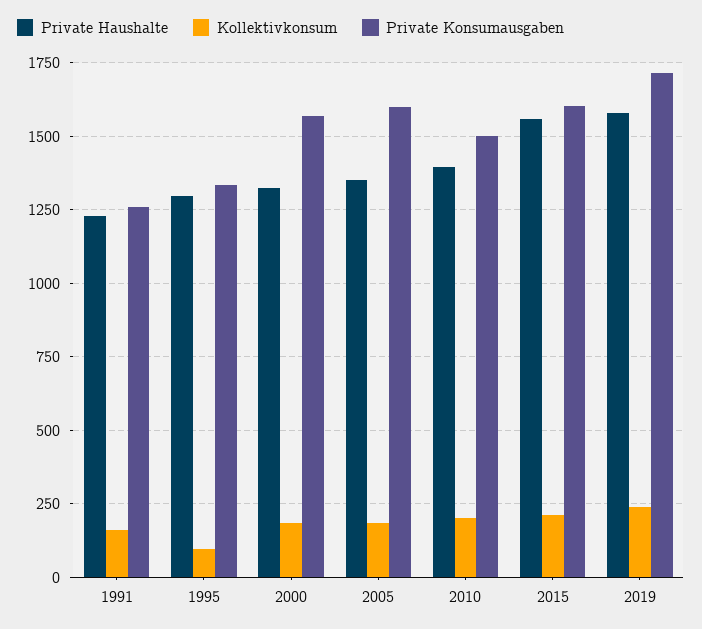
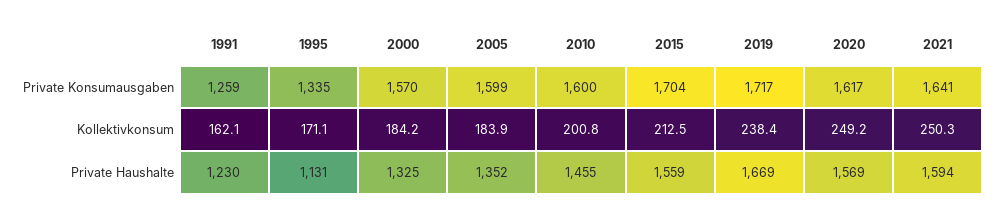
Private Haushalte, 1995: 1300 -> 1131
Kollektivkonsum, 1995: 100 -> 171.1
Private Haushalte, 2010: 1400 -> 1455
Private Konsumausgaben, 2010: 1500 -> 1600
Private Konsumausgaben, 2015: 1600 -> 1704
Private Haushalte, 2019: 1575 -> 1669
Private Konsumausgaben, 2020: none -> 1617
Private Konsumausgaben, 2021: none -> 1641
Kollektivkonsum, 2020: none -> 249.2
Kollektivkonsum, 2021: none -> 250.3
Private Haushalte, 2020: none -> 1569
Private Haushalte, 2021: none -> 1594

